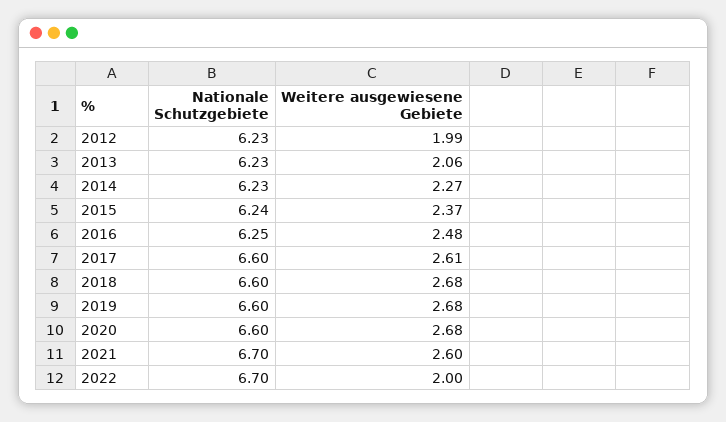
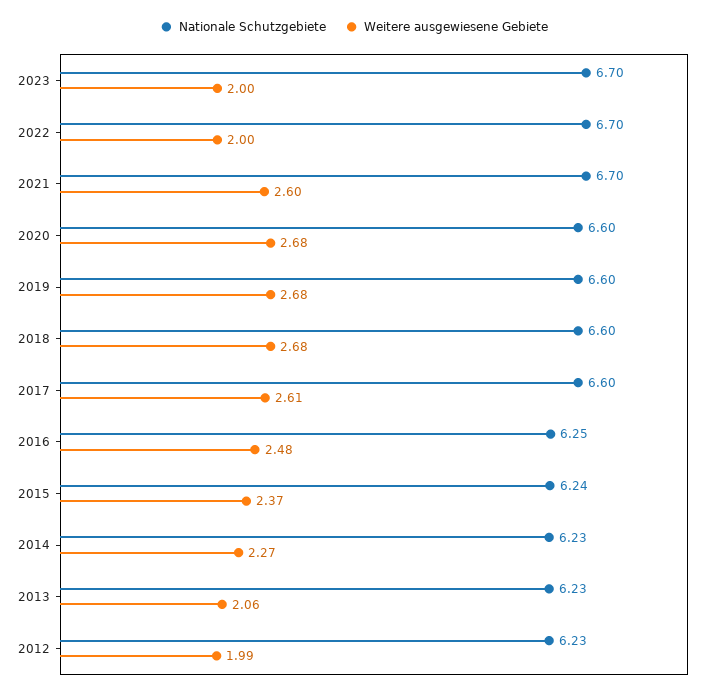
Nationale Schutzgebiete, 2023: none -> 6.7
Weitere ausgewiesene Gebiete, 2023: none -> 2

